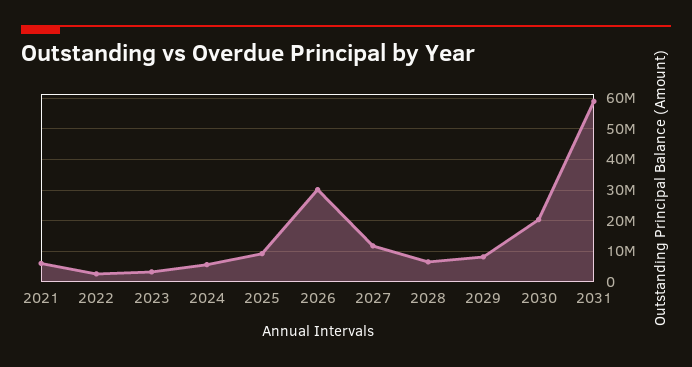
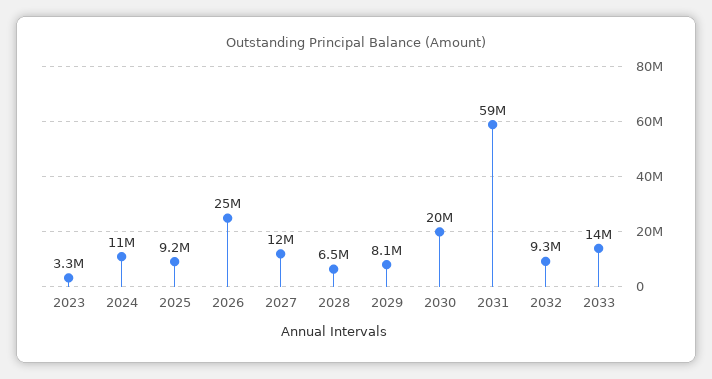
2021: 6000000 -> none
2022: 2000000 -> none
2024: 6000000 -> 11000000
2026: 30000000 -> 25000000
2032: none -> 9300000
2033: none -> 14000000

